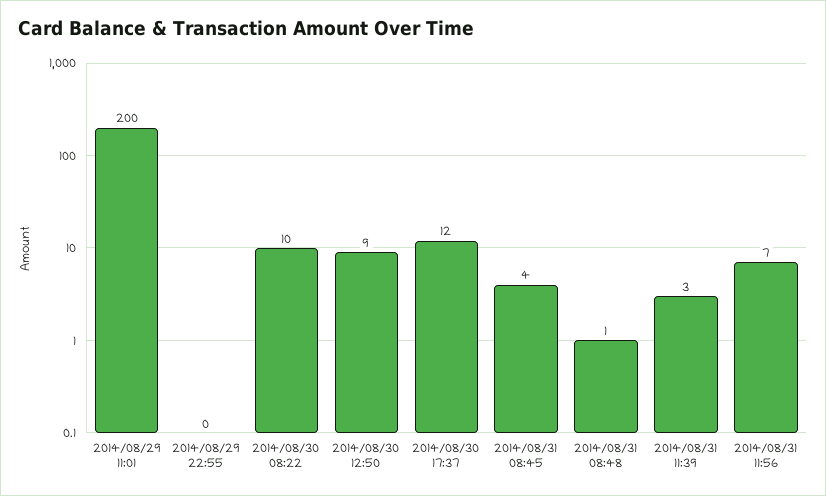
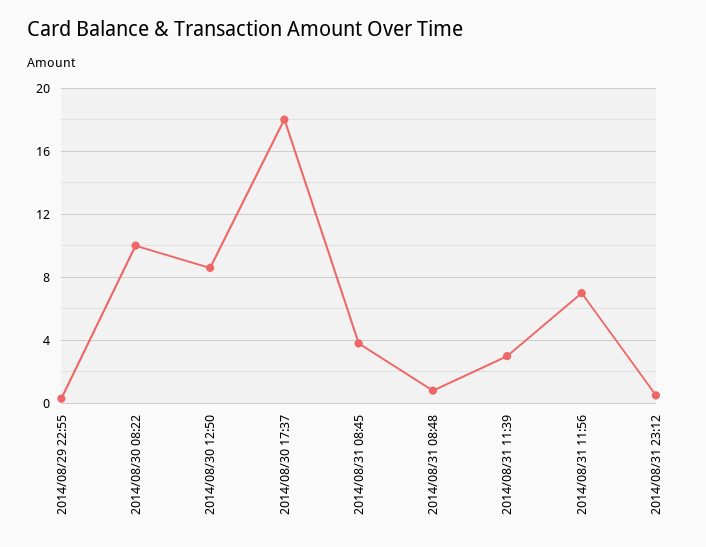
2014/08/29 11:01: 200 -> none
2014/08/30 17:37: 12 -> 18
2014/08/31 23:12: none -> 0.5

